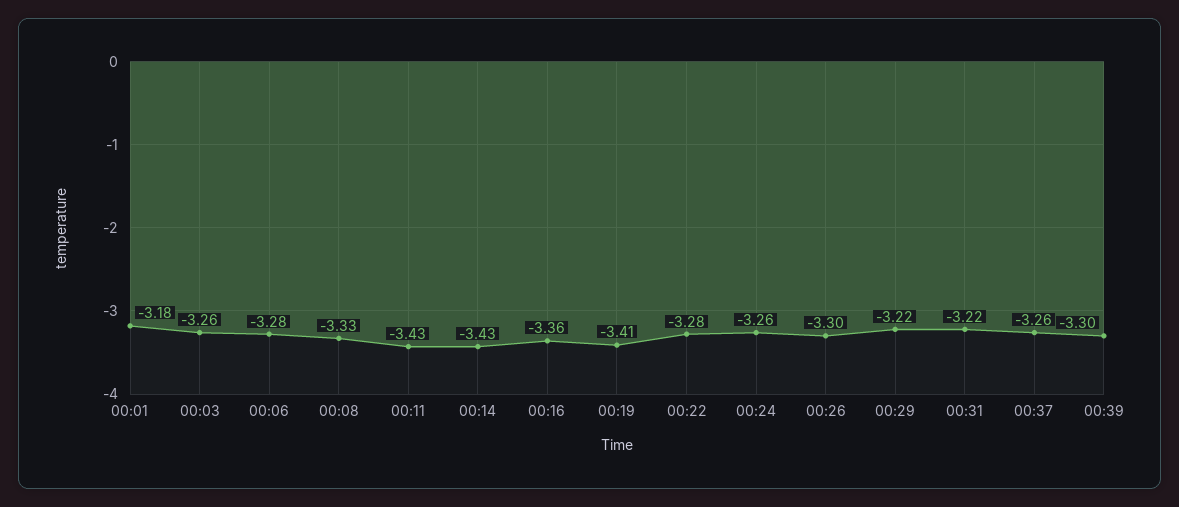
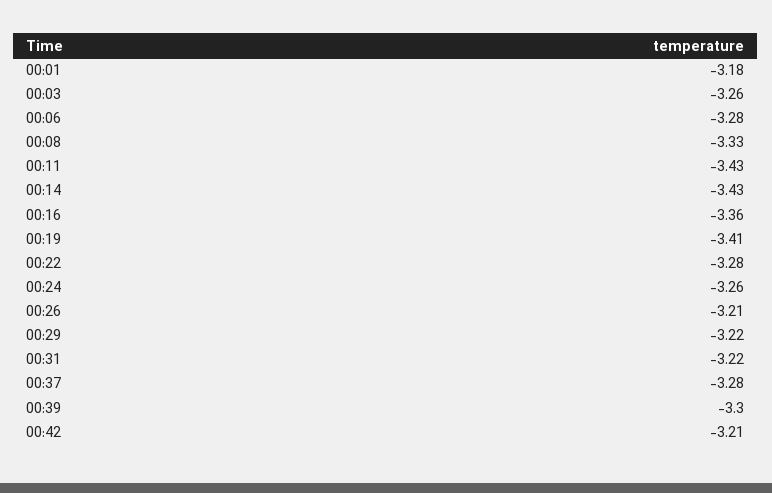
00:26: -3.3 -> -3.21
00:37: -3.26 -> -3.28
00:42: none -> -3.21

